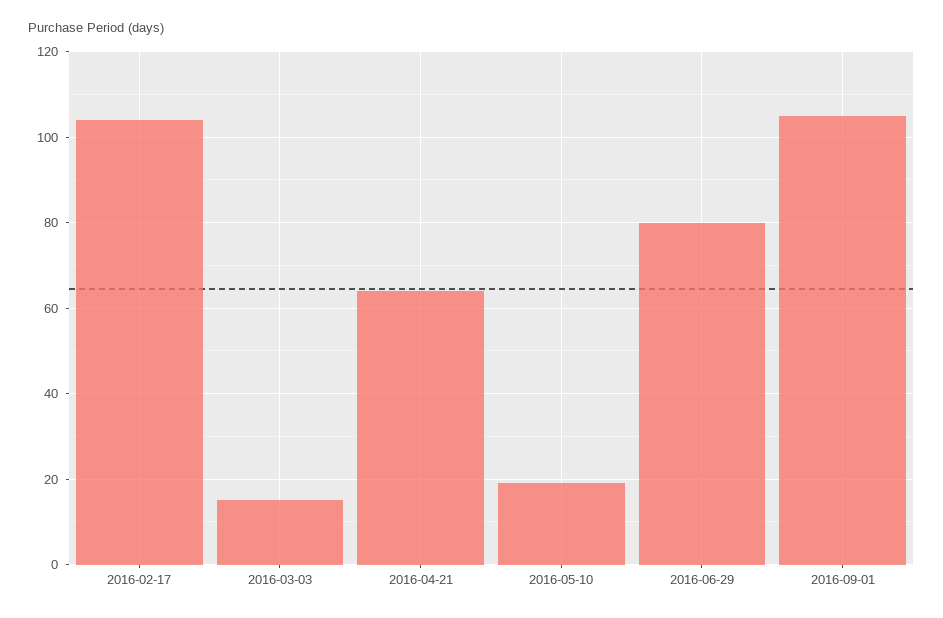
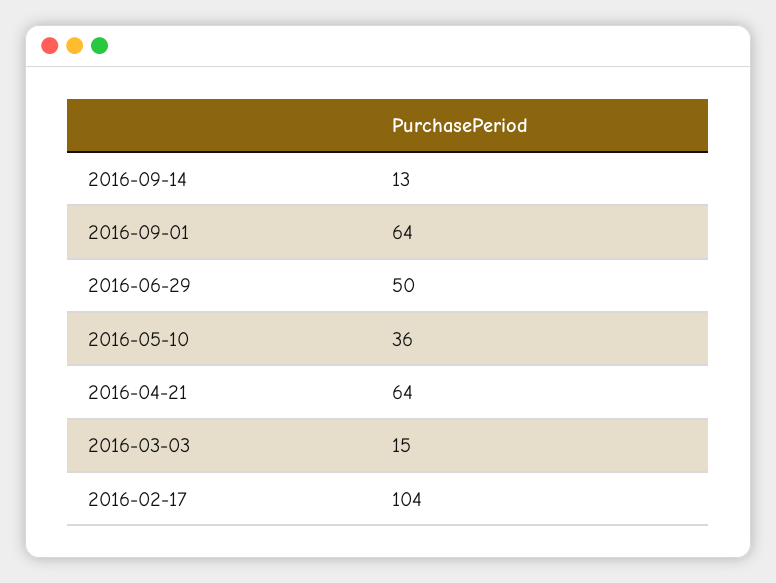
2016-05-10: 20 -> 36
2016-06-29: 80 -> 50
2016-09-01: 105 -> 64
2016-09-14: none -> 13

